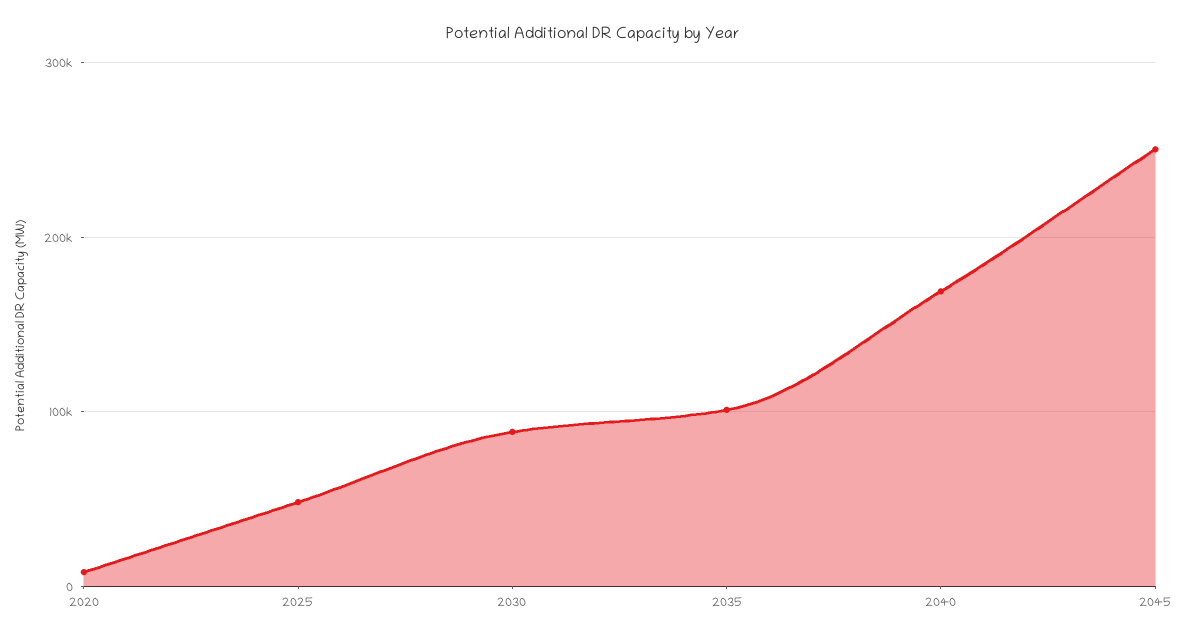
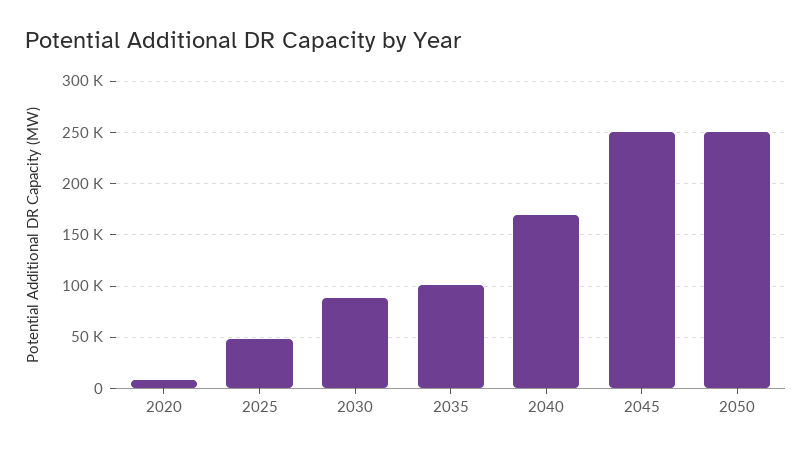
2050: none -> 250000

